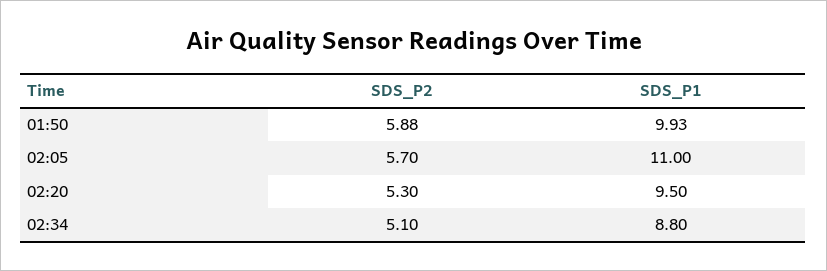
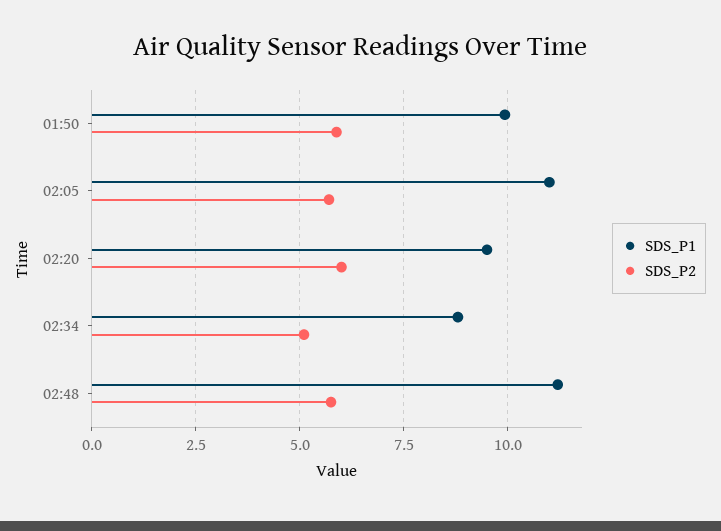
SDS_P2, 02:20: 5.3 -> 6
SDS_P1, 02:48: none -> 11.25
SDS_P2, 02:48: none -> 5.75

